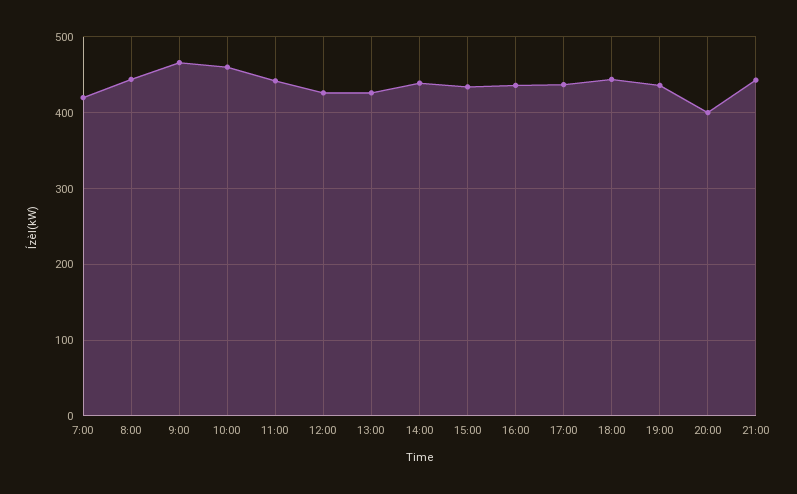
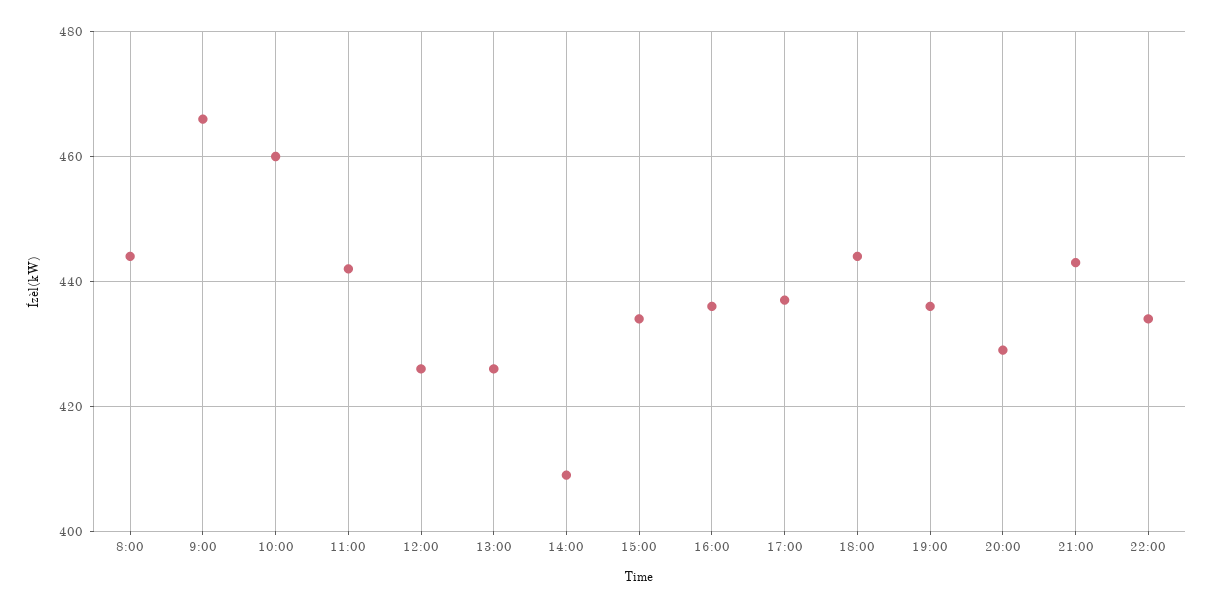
7:00: 420 -> none
14:00: 440 -> 410
20:00: 400 -> 430
22:00: none -> 435

